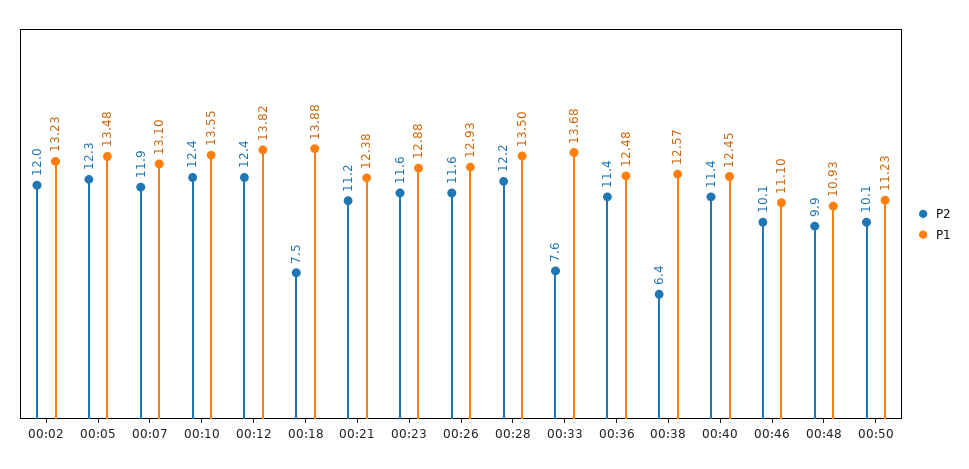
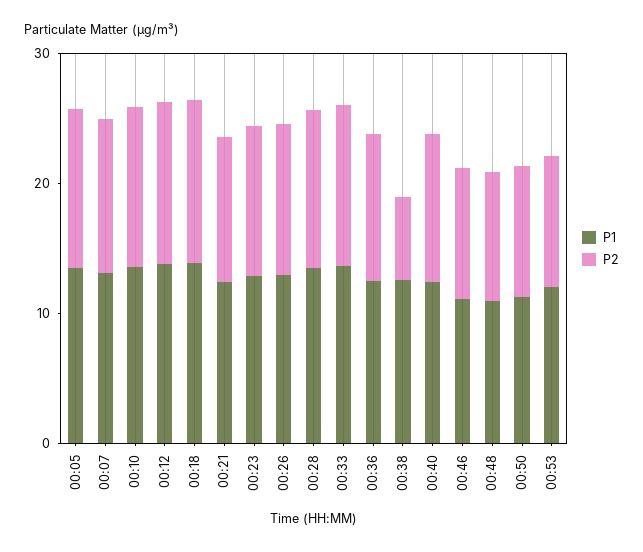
P2, 00:02: 12 -> none
P1, 00:02: 13.23 -> none
P2, 00:18: 7.5 -> 12
P2, 00:33: 7.6 -> 12
P1, 00:53: none -> 12
P2, 00:53: none -> 10

